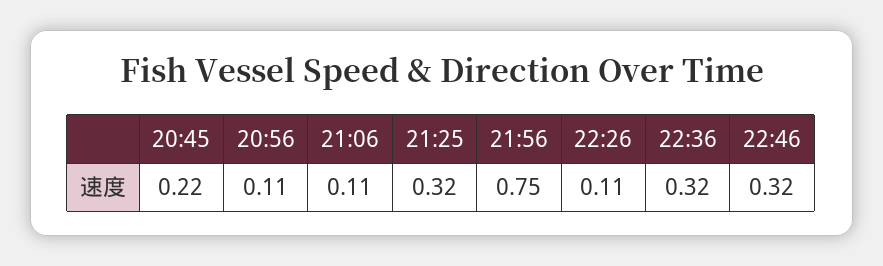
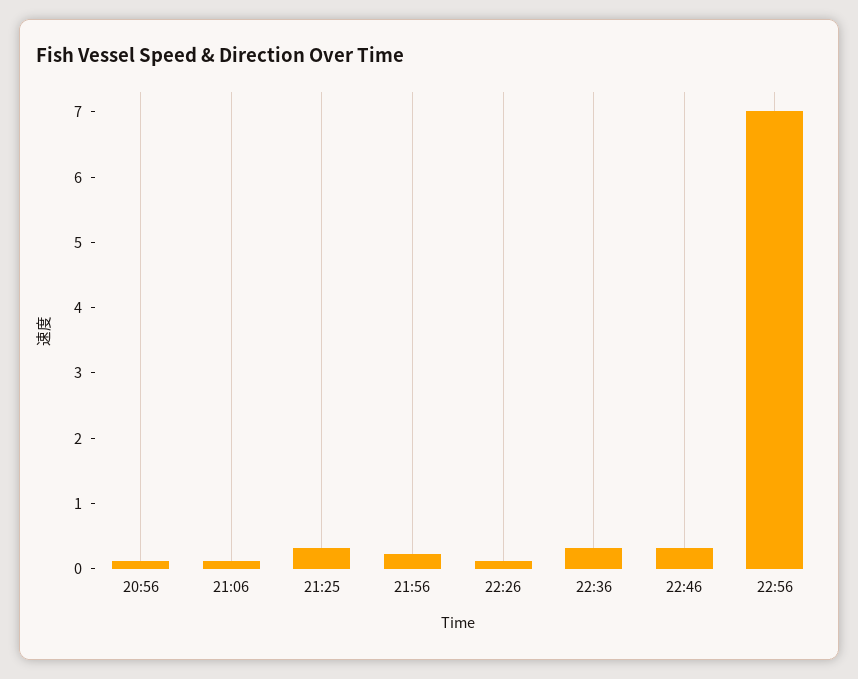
20:45: 0.22 -> none
21:56: 0.75 -> 0.2
22:56: none -> 7

